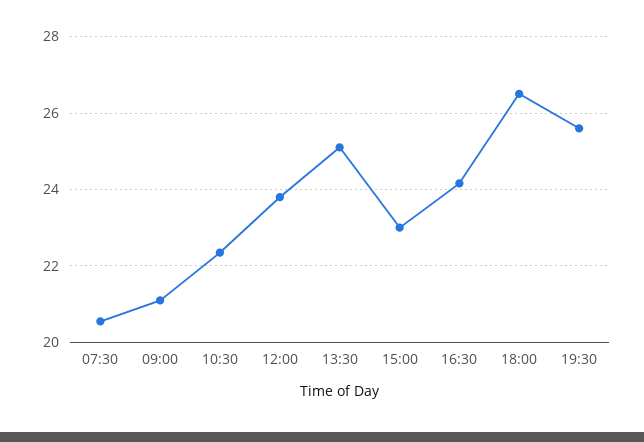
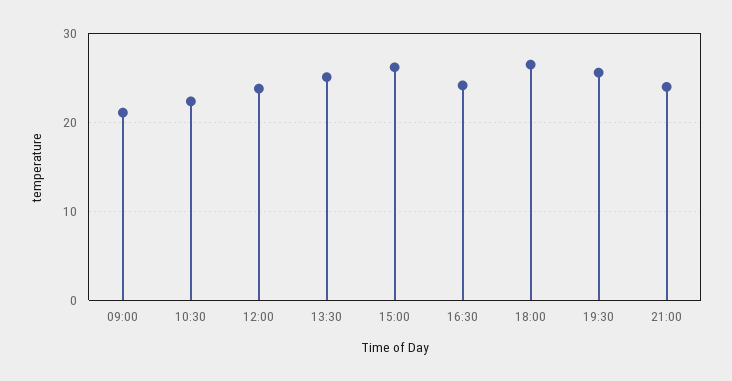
07:30: 20.6 -> none
15:00: 23 -> 26
21:00: none -> 24

